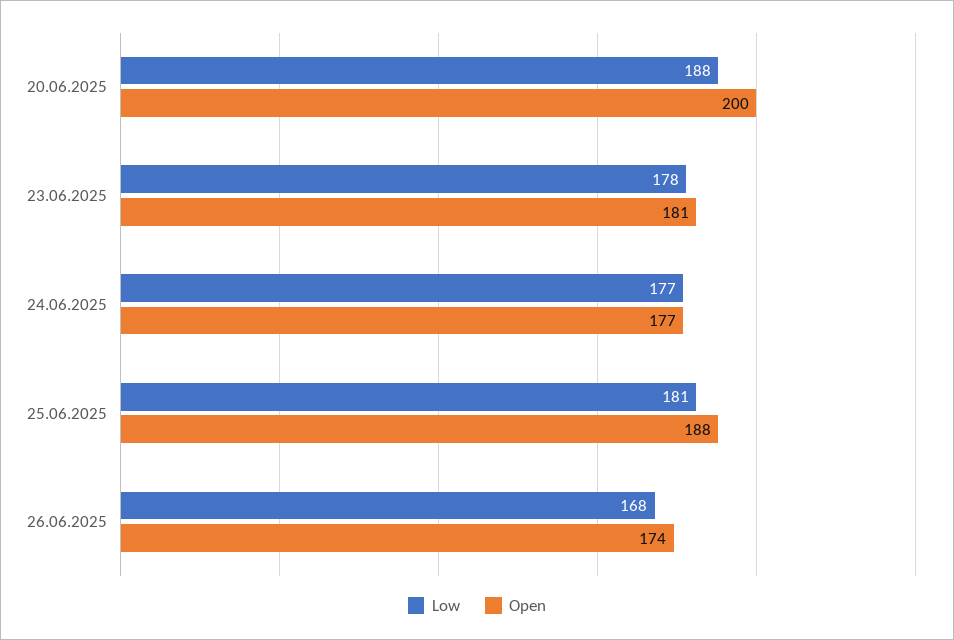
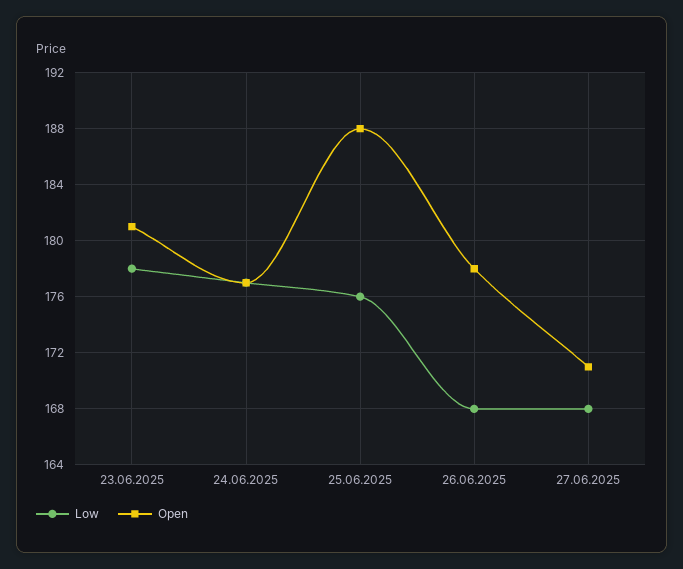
Low, 20.06.2025: 188 -> none
Open, 20.06.2025: 200 -> none
Low, 25.06.2025: 181 -> 176
Open, 26.06.2025: 174 -> 178
Low, 27.06.2025: none -> 168
Open, 27.06.2025: none -> 171

